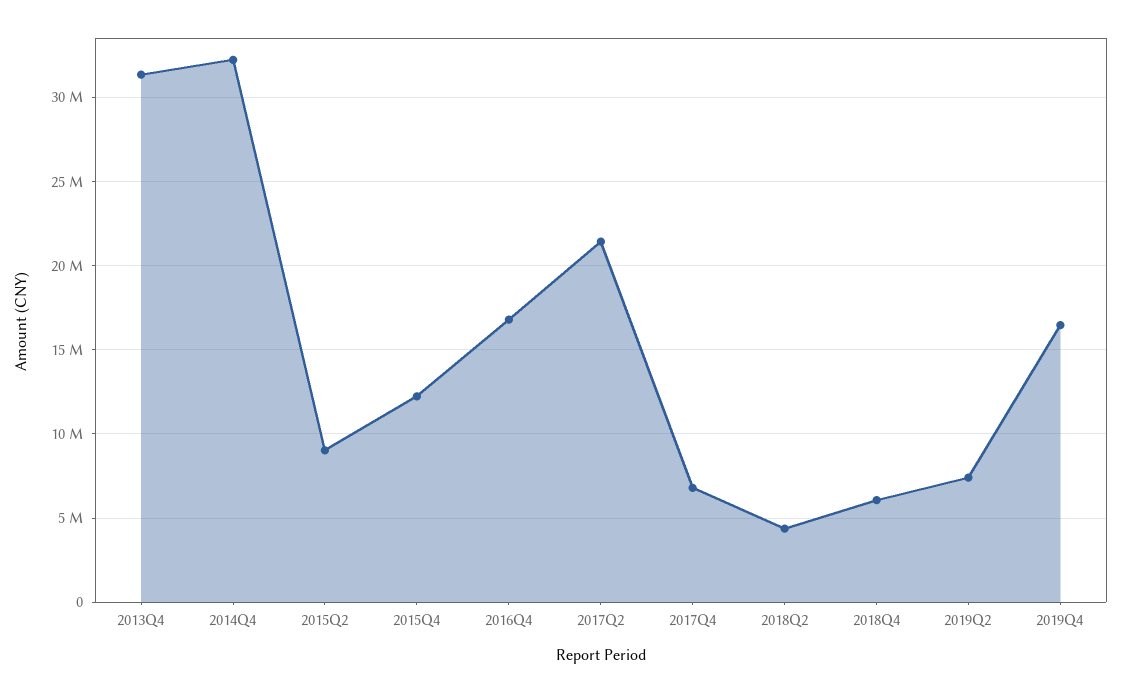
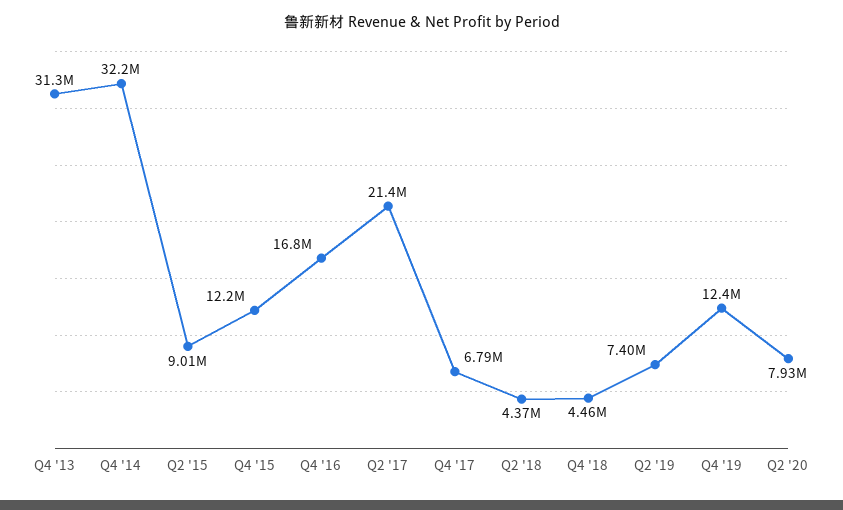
2018Q4: 6000000 -> 4460000
2019Q4: 16500000 -> 12400000
Q2 '20: none -> 7930000

